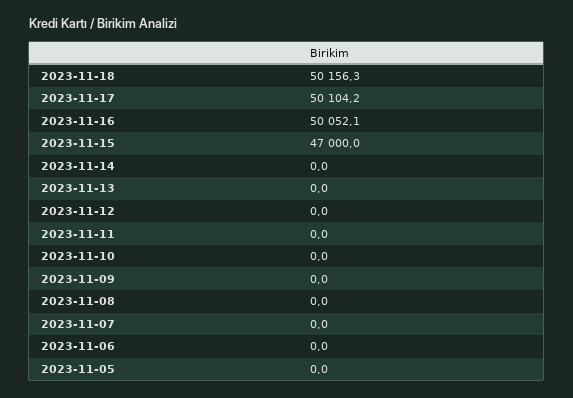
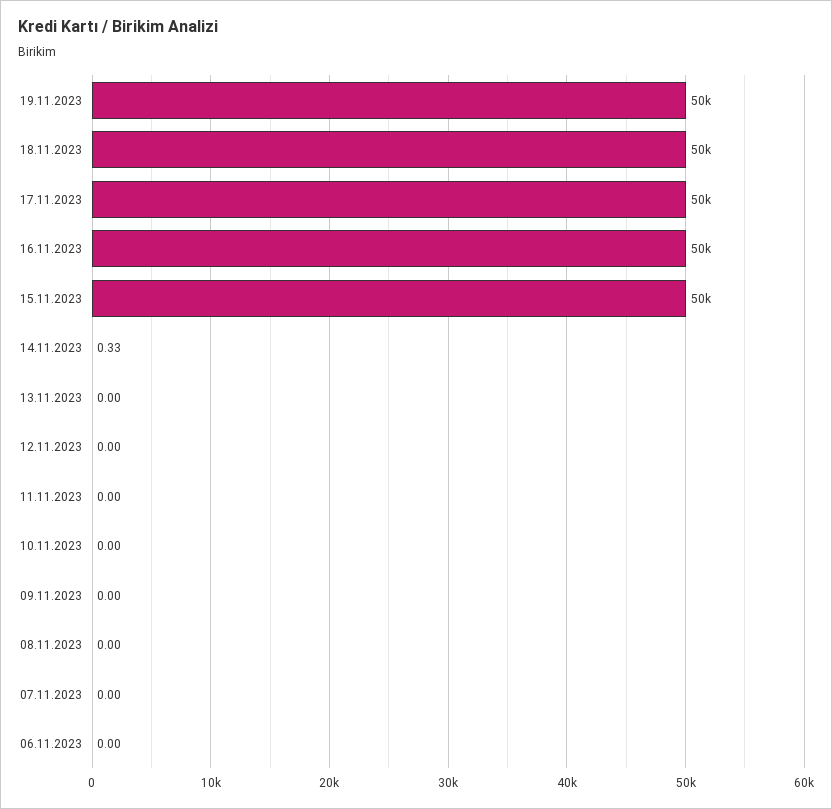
2023-11-15: 47000 -> 50000
2023-11-14: 0 -> 0.33
2023-11-05: 0 -> none
19.11.2023: none -> 50000

